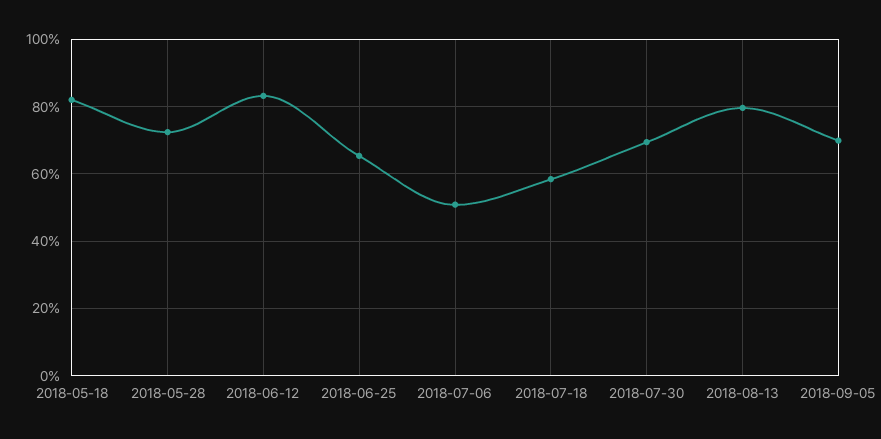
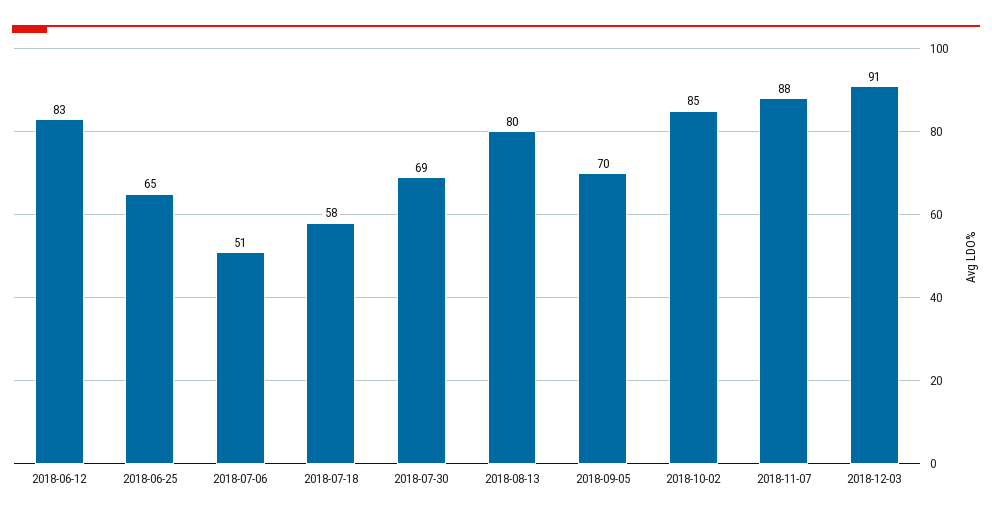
2018-05-18: 82 -> none
2018-05-28: 72 -> none
2018-10-02: none -> 85
2018-11-07: none -> 88
2018-12-03: none -> 91

